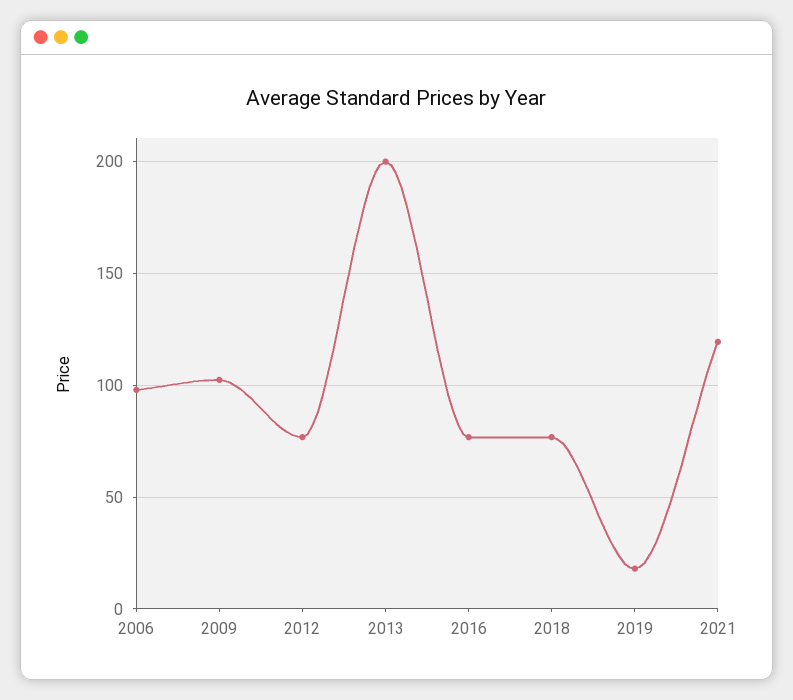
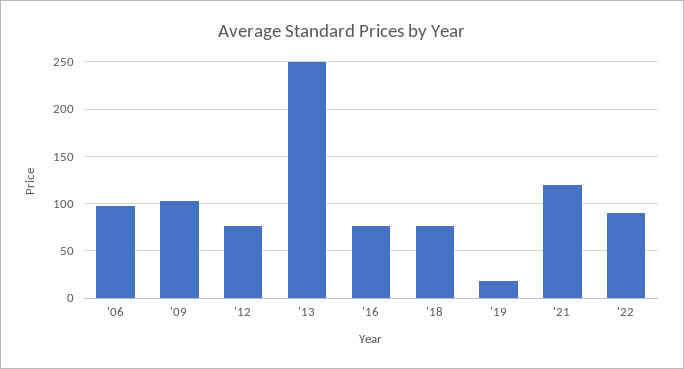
2013: 200 -> 250
'22: none -> 90

